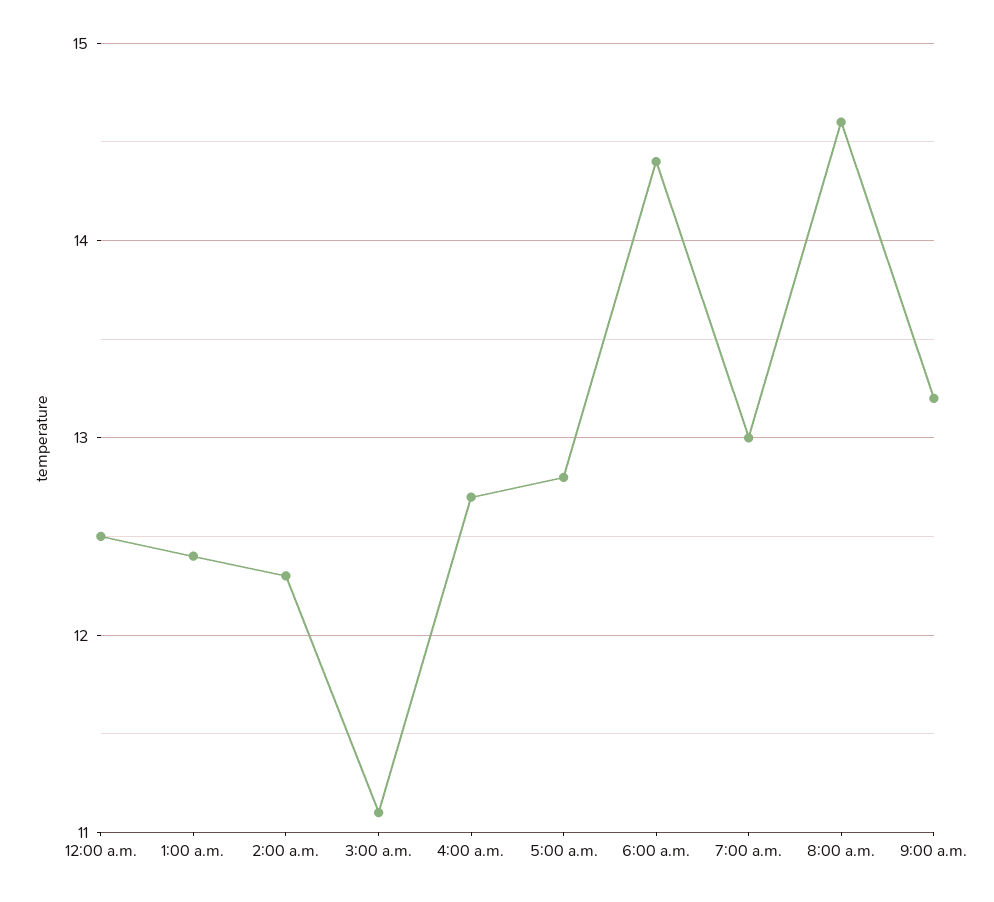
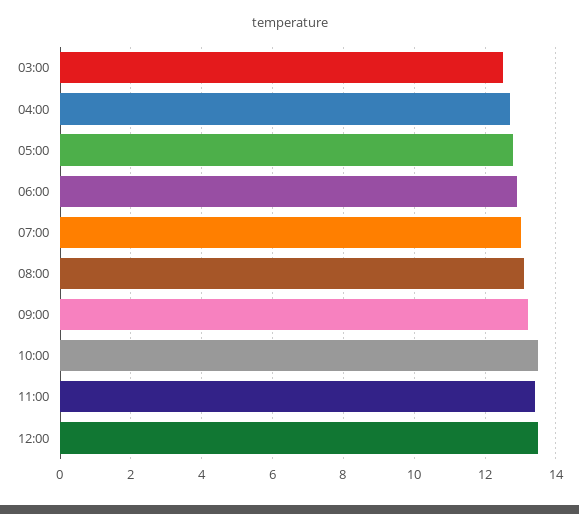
12:00 a.m.: 12.5 -> none
1:00 a.m.: 12.4 -> none
2:00 a.m.: 12.3 -> none
3:00 a.m.: 11.1 -> 12.5
6:00 a.m.: 14.4 -> 13
8:00 a.m.: 14.6 -> 13
10:00: none -> 13.5
11:00: none -> 13.5
12:00: none -> 13.5

